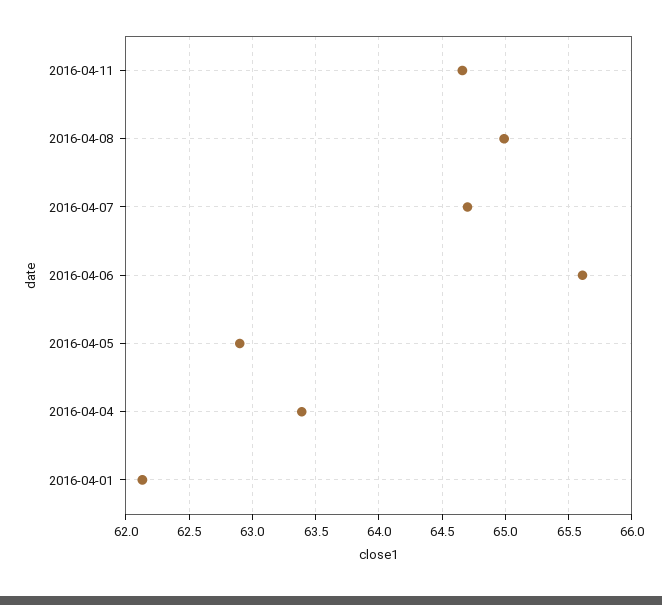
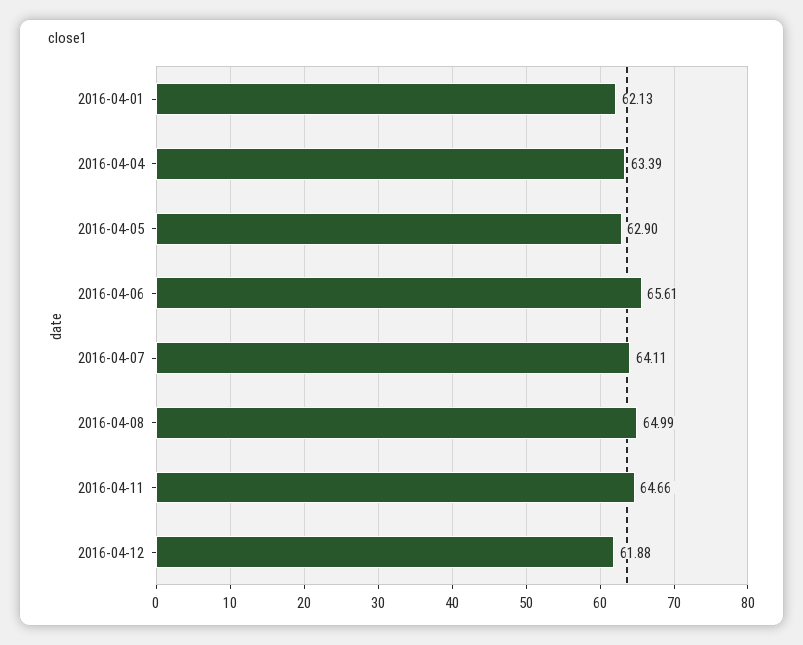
2016-04-07: 64.7 -> 64.11
2016-04-12: none -> 61.88

